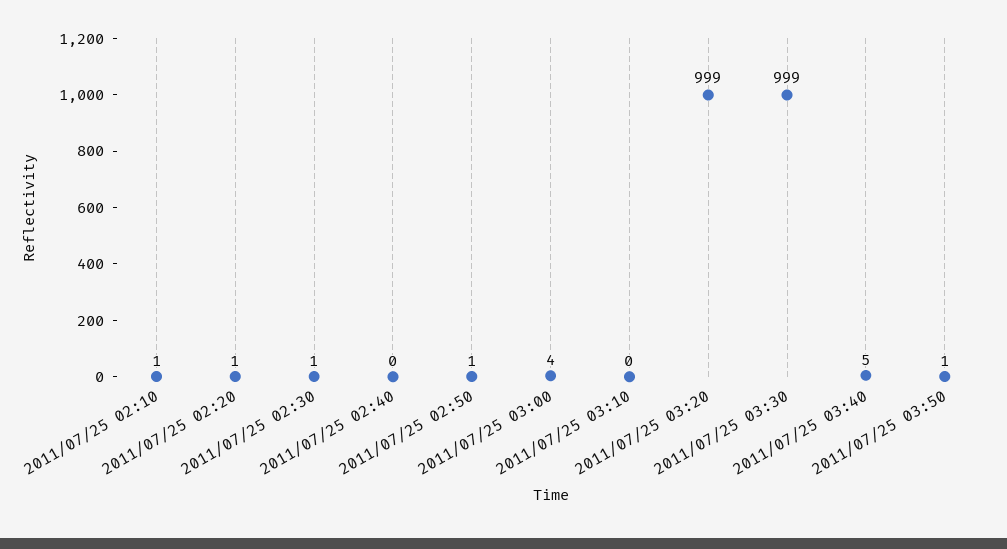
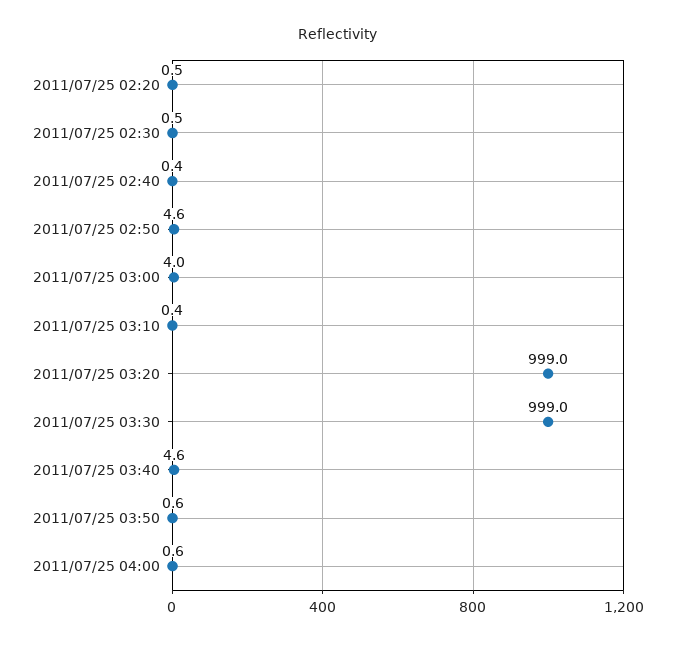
2011/07/25 02:10: 1 -> none
2011/07/25 02:50: 1 -> 4.6
2011/07/25 04:00: none -> 0.6

